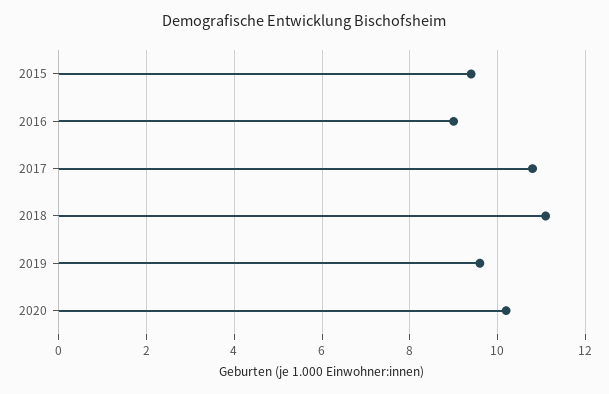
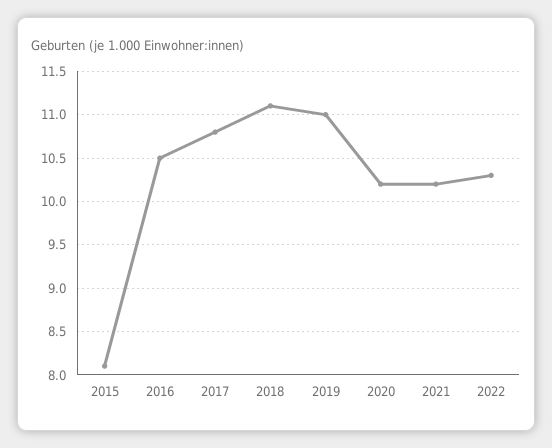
2015: 9.5 -> 8.1
2016: 9 -> 10.5
2019: 9.5 -> 11
2021: none -> 10.2
2022: none -> 10.3

